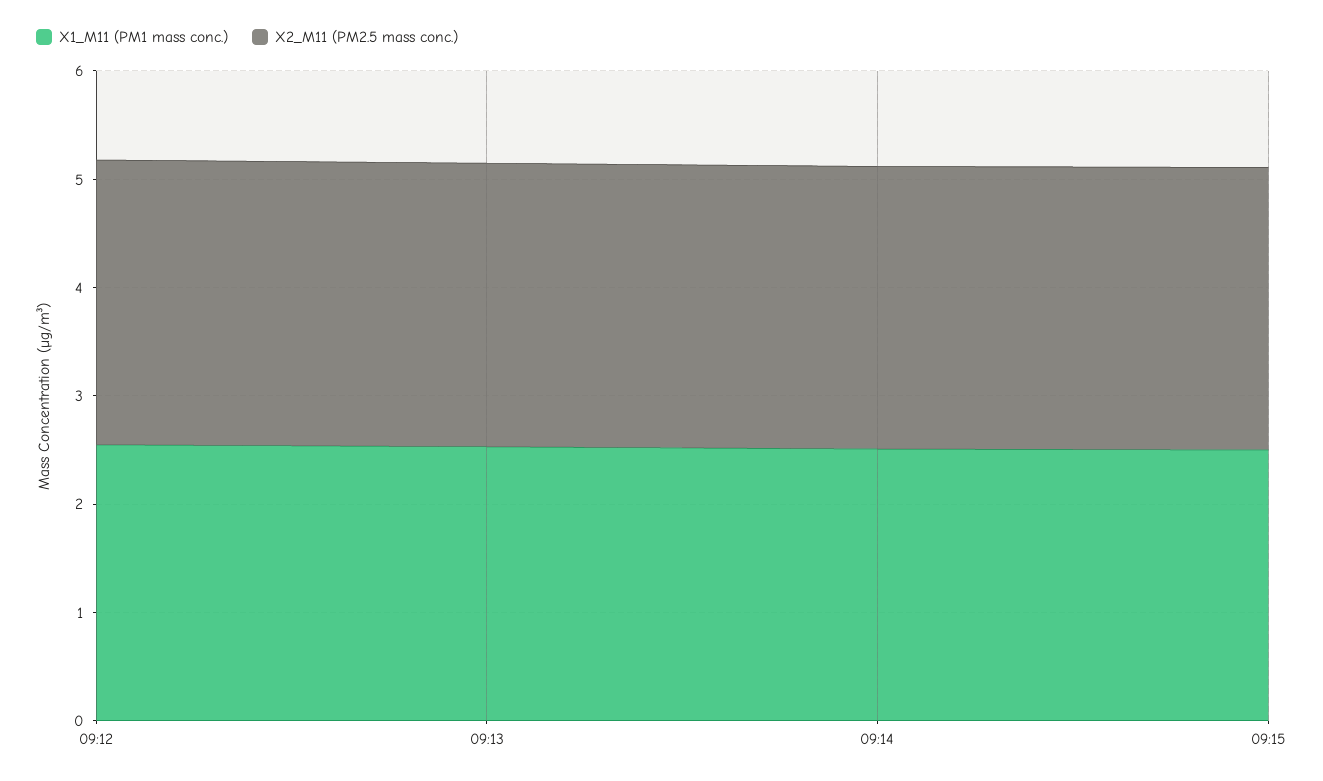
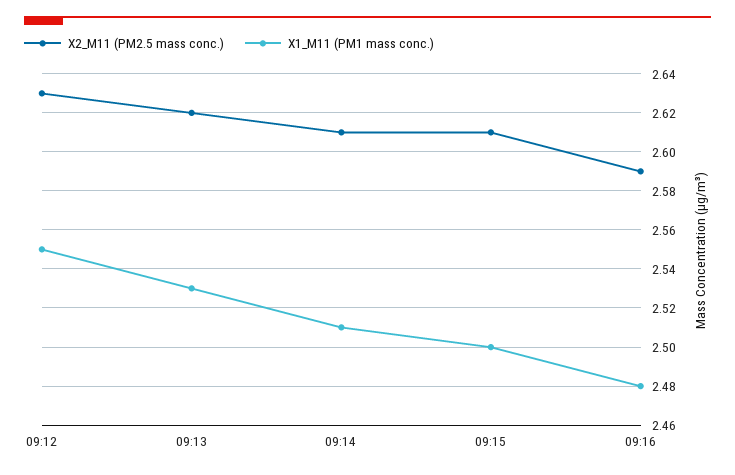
X2_M11 (PM2.5 mass conc.), 09:16: none -> 2.59
X1_M11 (PM1 mass conc.), 09:16: none -> 2.48

